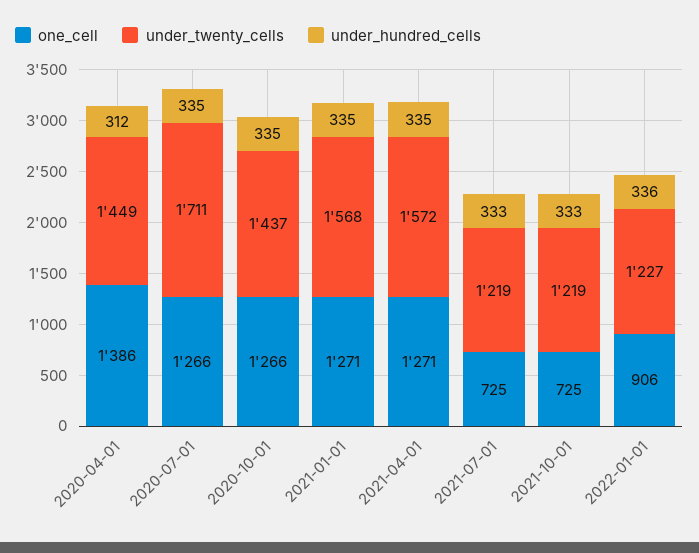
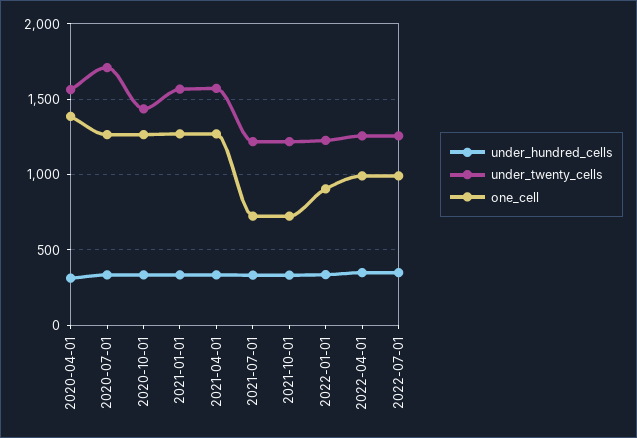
under_twenty_cells, 2020-04-01: 1449 -> 1550
under_hundred_cells, 2022-04-01: none -> 350
under_twenty_cells, 2022-04-01: none -> 1250
one_cell, 2022-04-01: none -> 1000
under_hundred_cells, 2022-07-01: none -> 350
under_twenty_cells, 2022-07-01: none -> 1250
one_cell, 2022-07-01: none -> 1000

